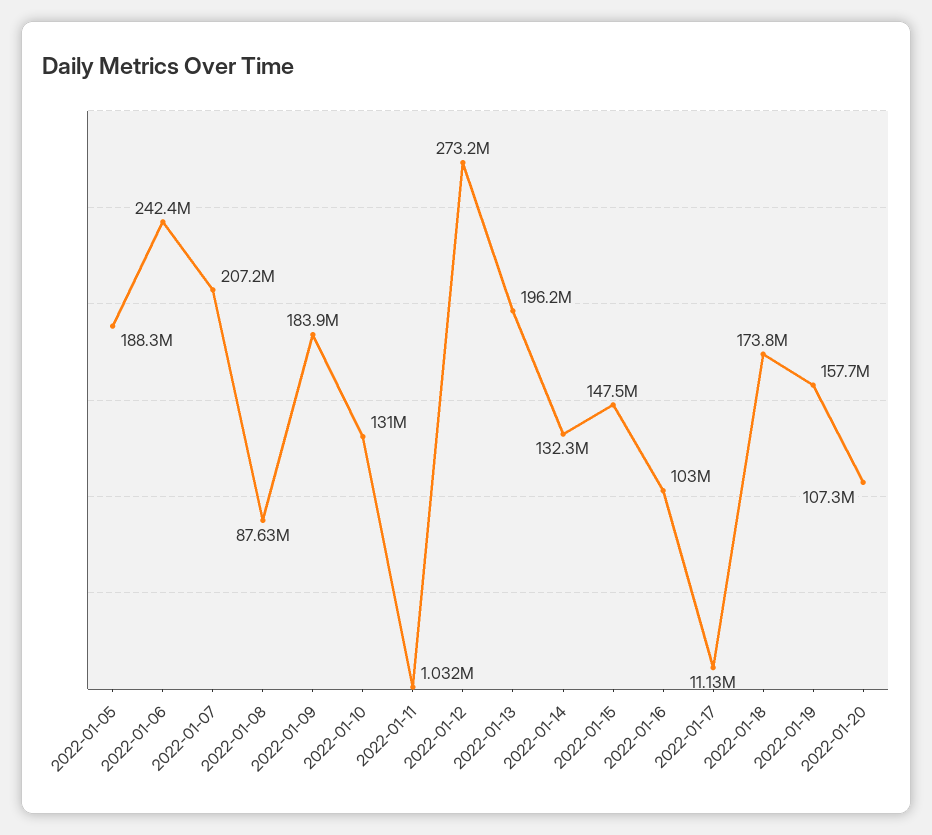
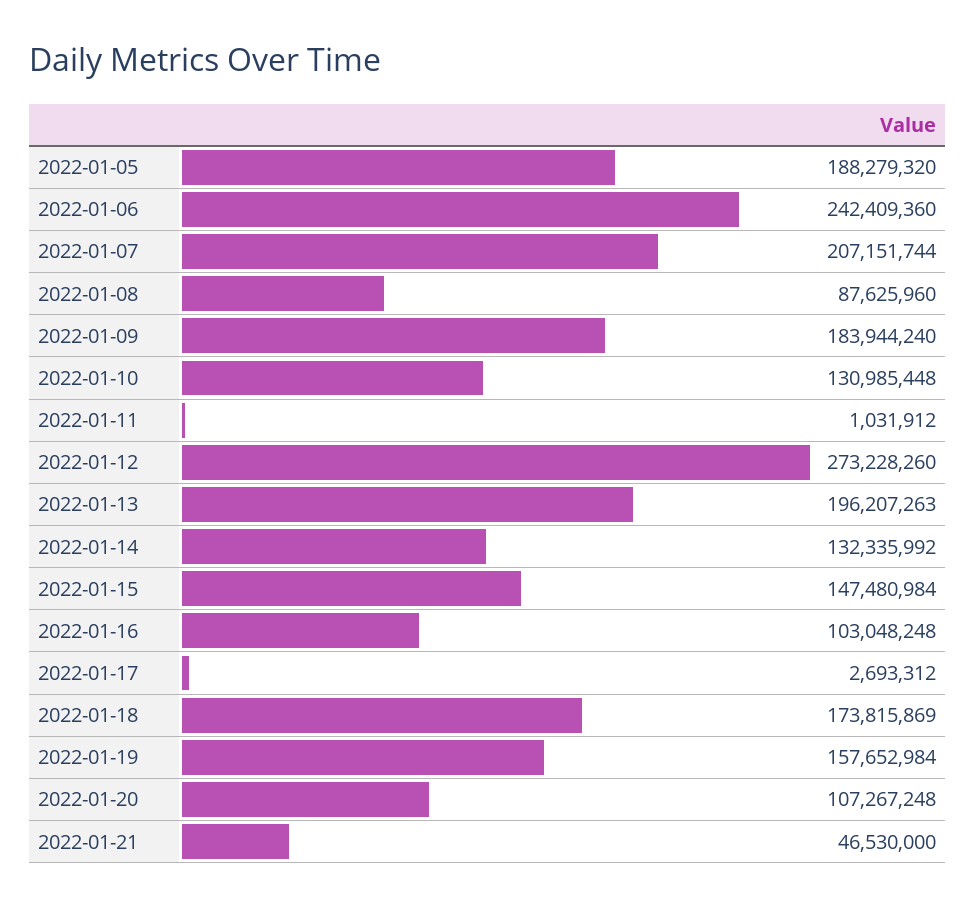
2022-01-17: 11130000 -> 2693312
2022-01-21: none -> 46530000

